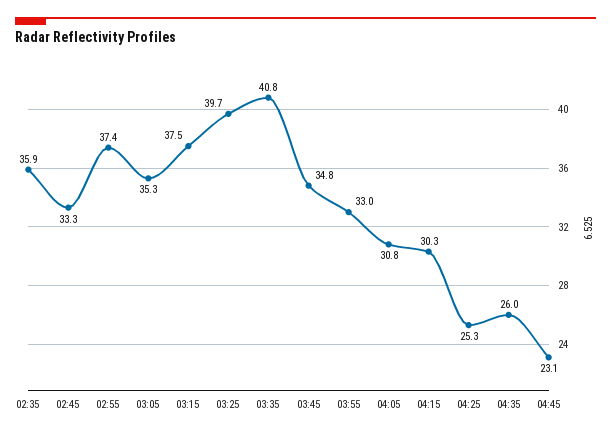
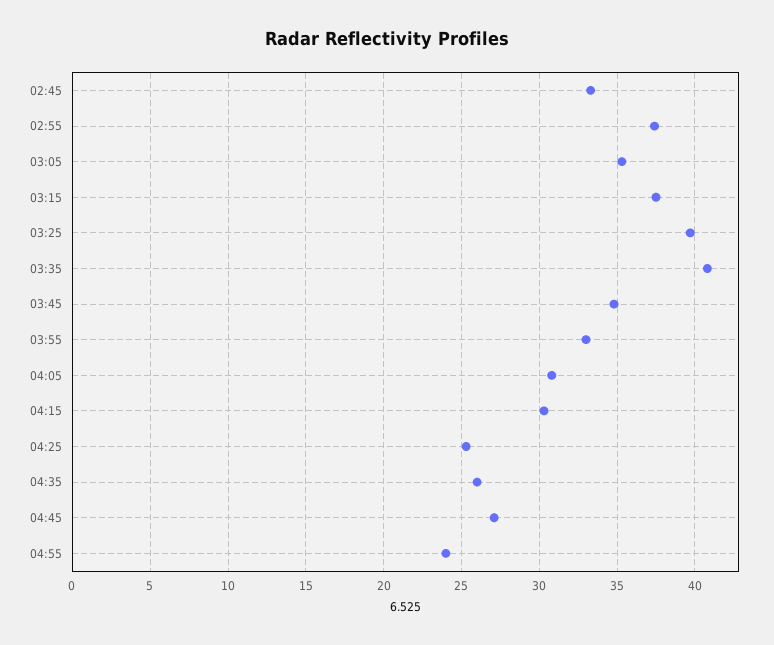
02:35: 35.9 -> none
04:45: 23.1 -> 27
04:55: none -> 24

